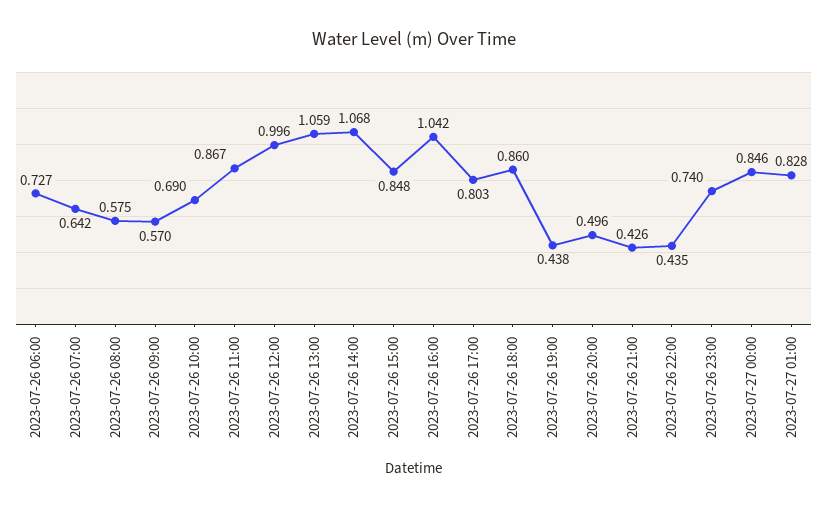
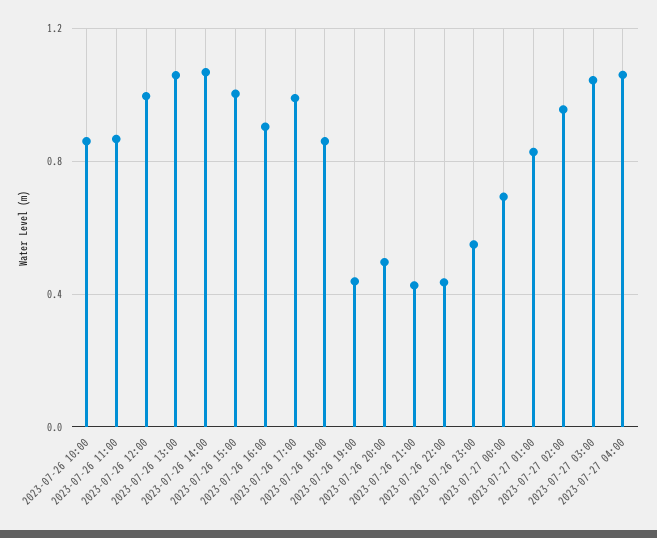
2023-07-26 06:00: 0.727 -> none
2023-07-26 07:00: 0.642 -> none
2023-07-26 08:00: 0.575 -> none
2023-07-26 09:00: 0.57 -> none
2023-07-26 10:00: 0.69 -> 0.85
2023-07-26 15:00: 0.848 -> 1
2023-07-26 16:00: 1.042 -> 0.9
2023-07-26 17:00: 0.803 -> 1
2023-07-26 23:00: 0.74 -> 0.55
2023-07-27 00:00: 0.846 -> 0.7
2023-07-27 02:00: none -> 0.95
2023-07-27 03:00: none -> 1.05
2023-07-27 04:00: none -> 1.05

